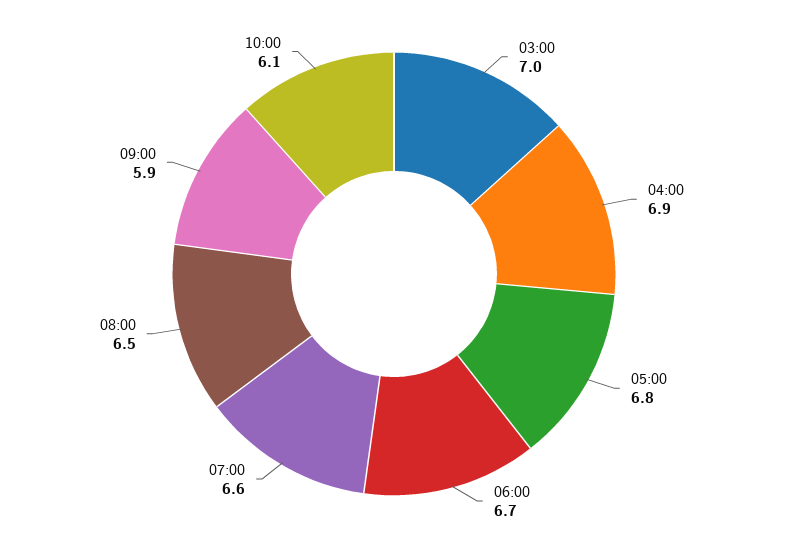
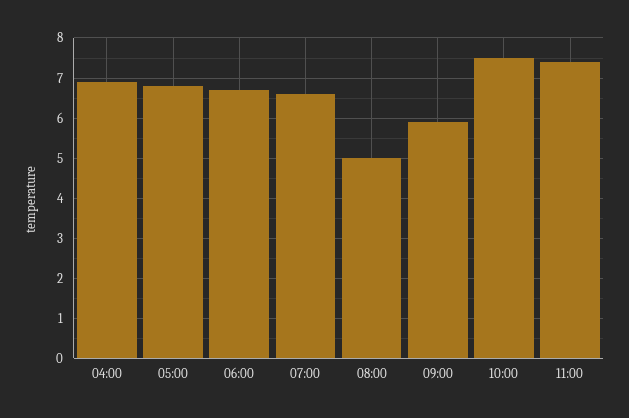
03:00: 7 -> none
08:00: 6.5 -> 5
10:00: 6.1 -> 7.5
11:00: none -> 7.5

